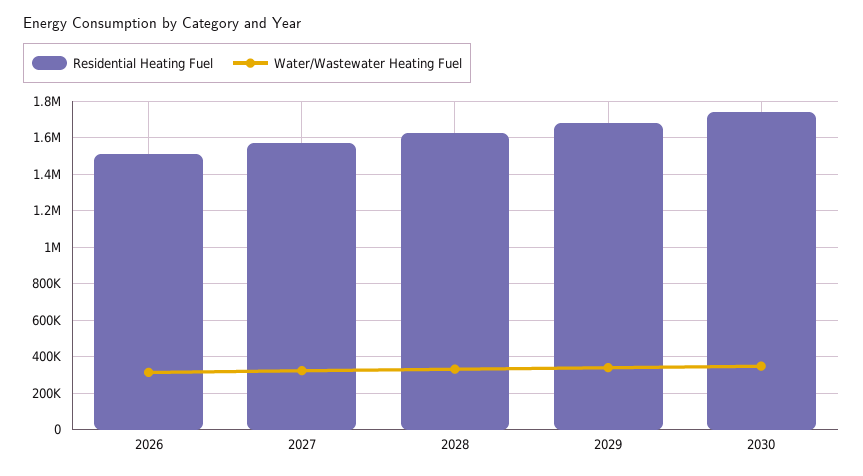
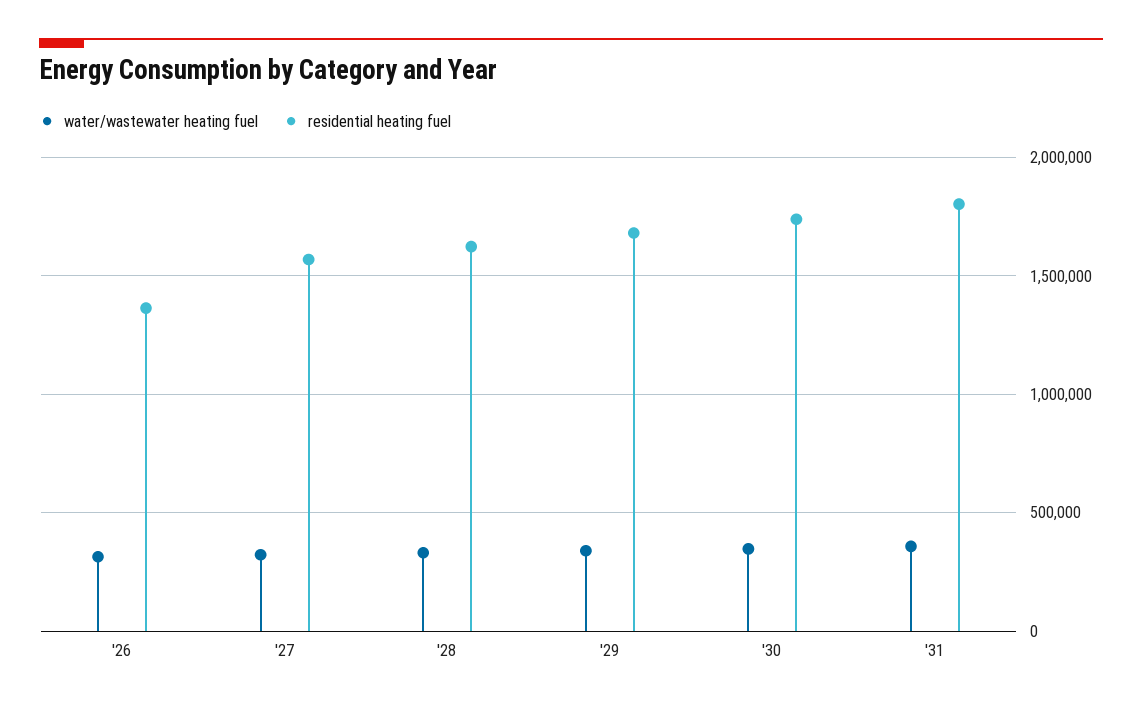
Residential Heating Fuel, 2026: 1500000 -> 1350000
Water/Wastewater Heating Fuel, '31: none -> 350000
Residential Heating Fuel, '31: none -> 1800000

